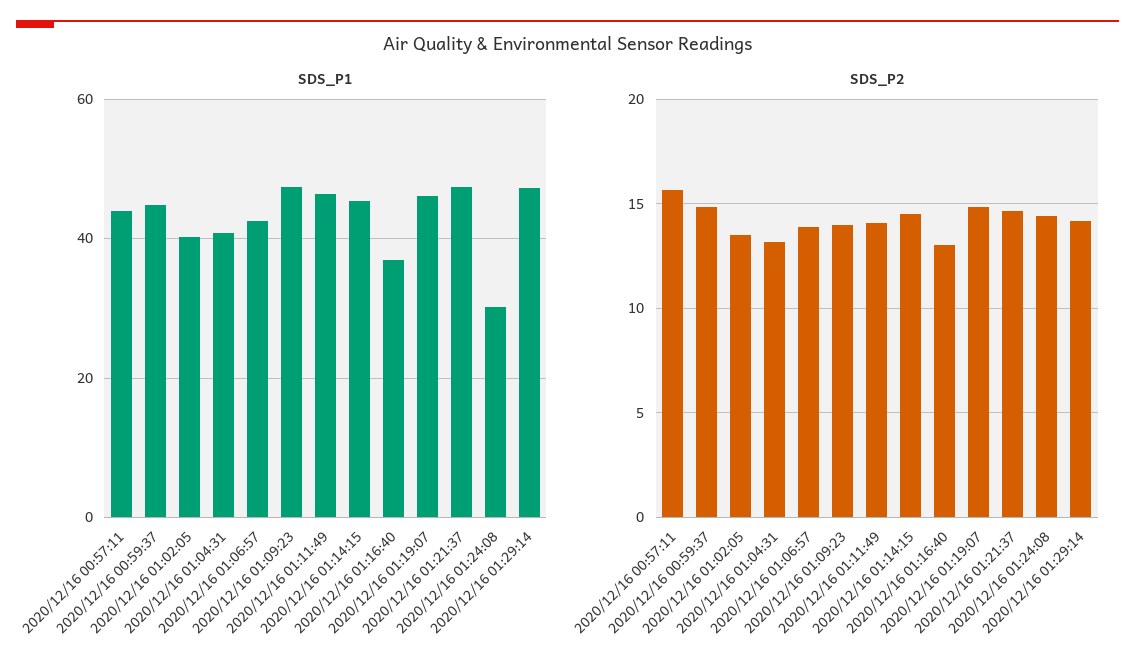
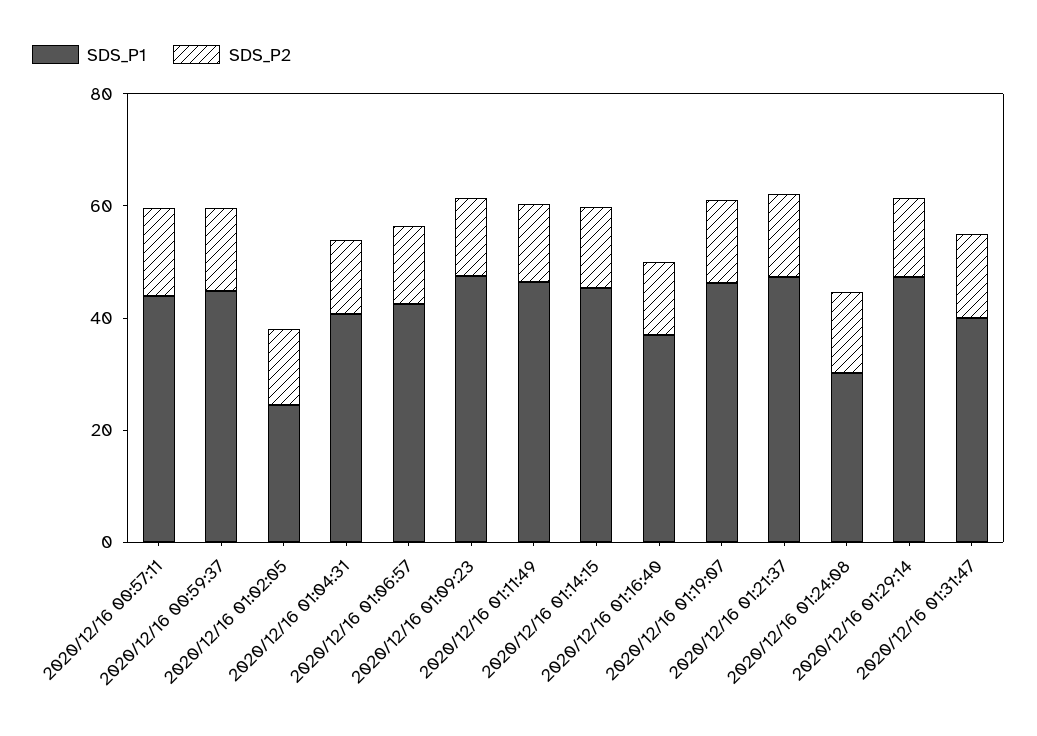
SDS_P1, 2020/12/16 01:02:05: 40 -> 25
SDS_P1, 2020/12/16 01:31:47: none -> 40
SDS_P2, 2020/12/16 01:31:47: none -> 15

